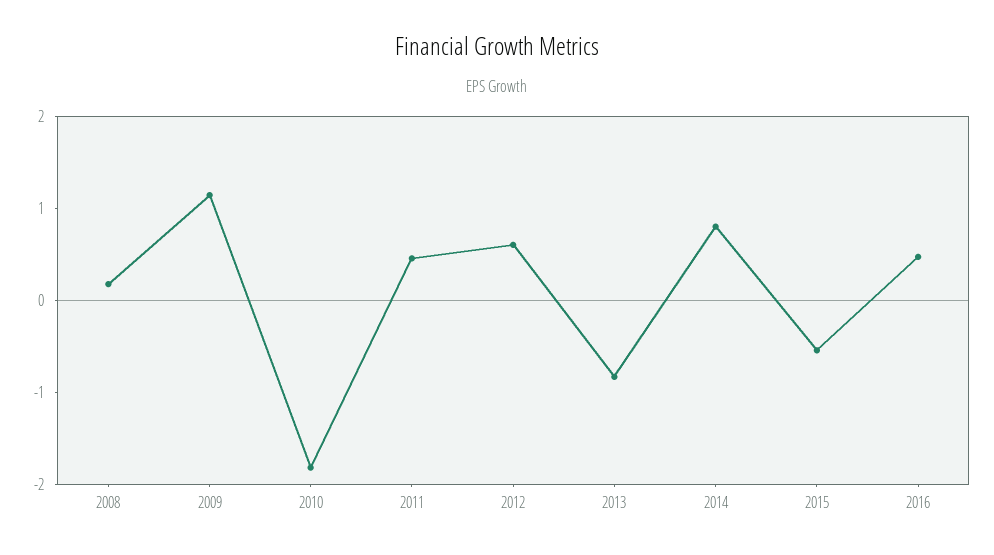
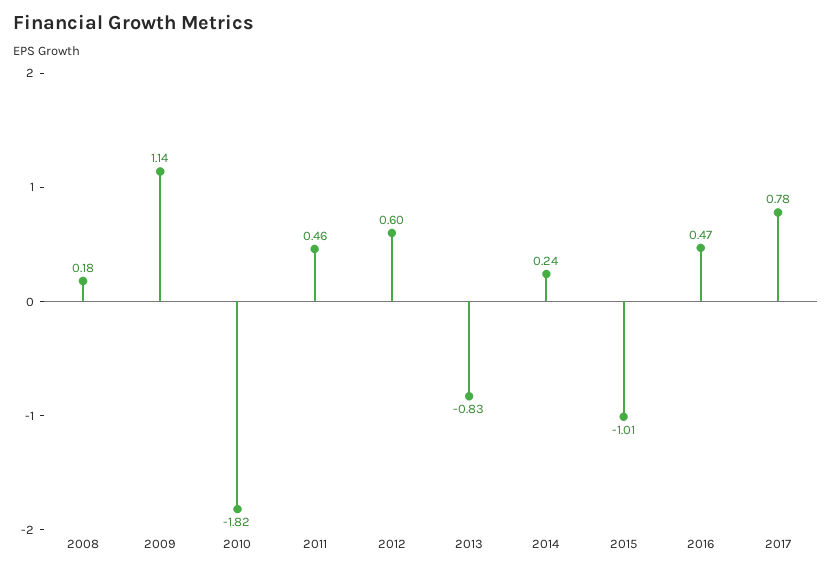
2014: 0.8 -> 0.24
2015: -0.6 -> -1.01
2017: none -> 0.78

